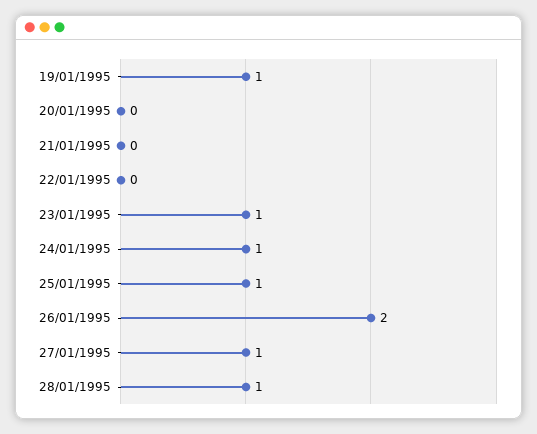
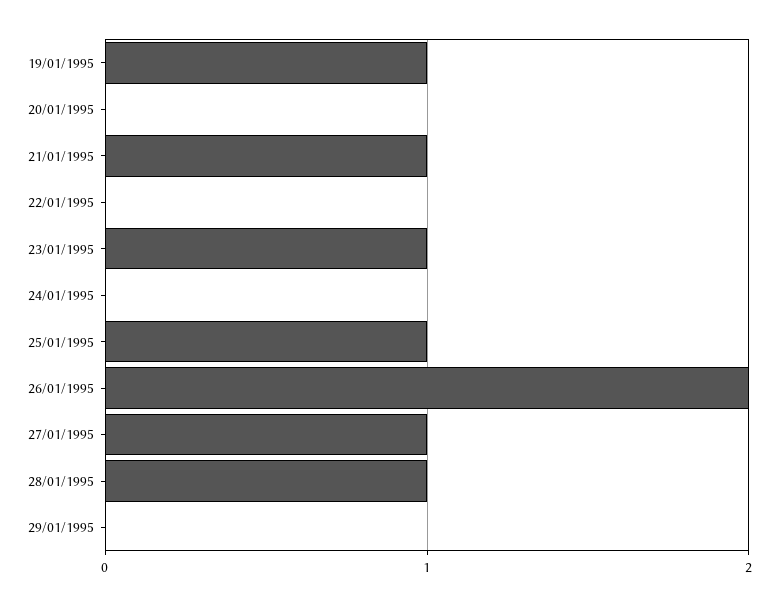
21/01/1995: 0 -> 1
24/01/1995: 1 -> 0
29/01/1995: none -> 0

